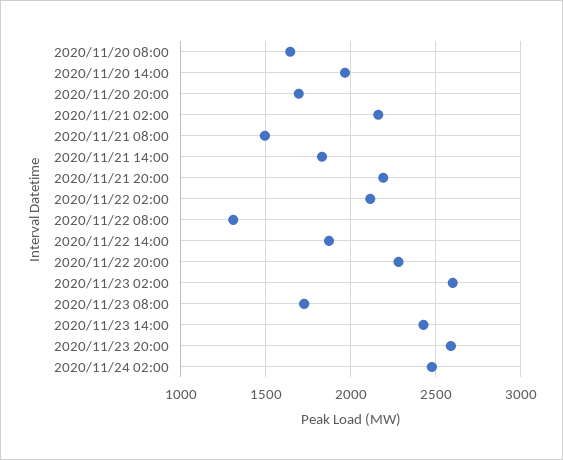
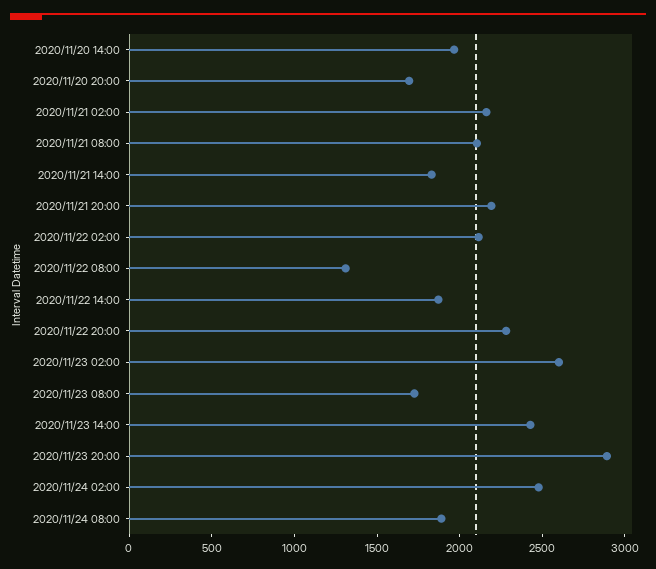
2020/11/20 08:00: 1650 -> none
2020/11/21 08:00: 1500 -> 2100
2020/11/23 20:00: 2600 -> 2900
2020/11/24 08:00: none -> 1900

